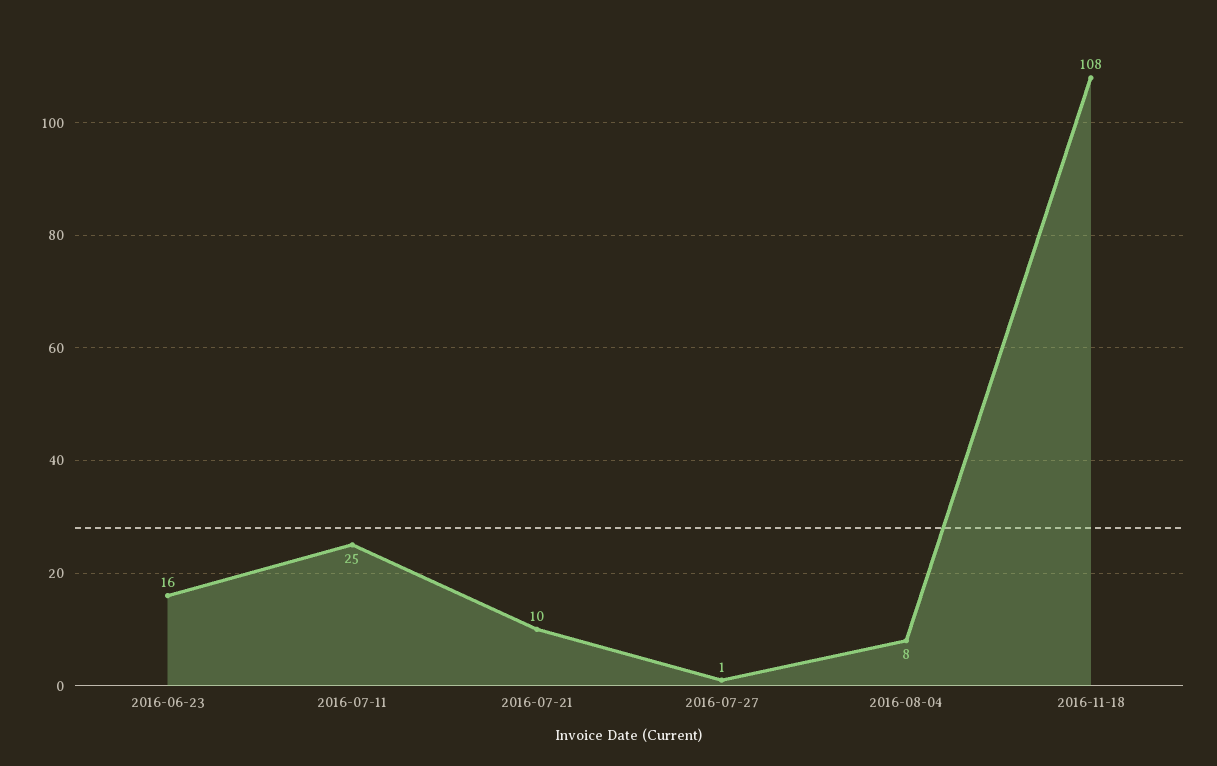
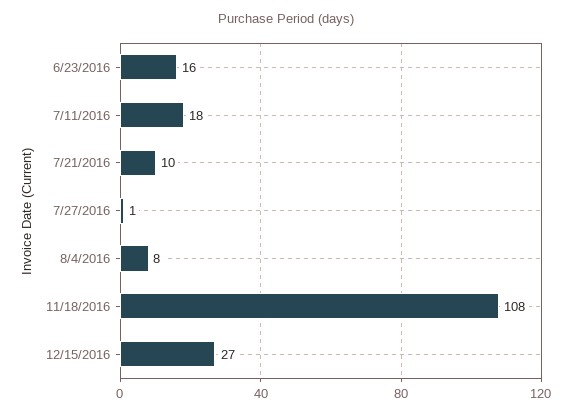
2016-07-11: 25 -> 18
12/15/2016: none -> 27

